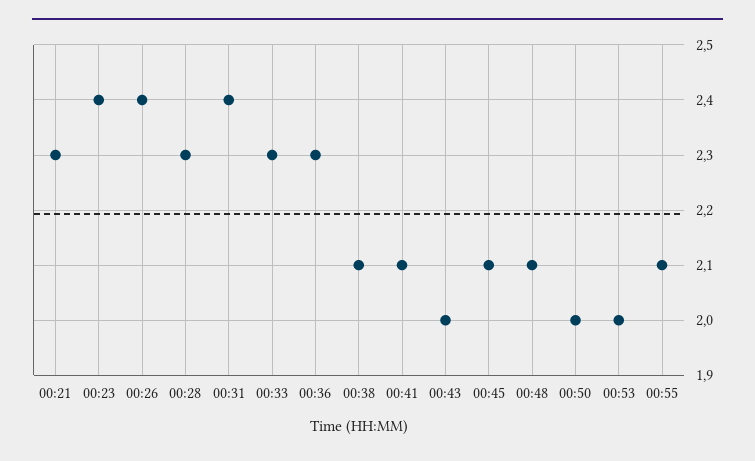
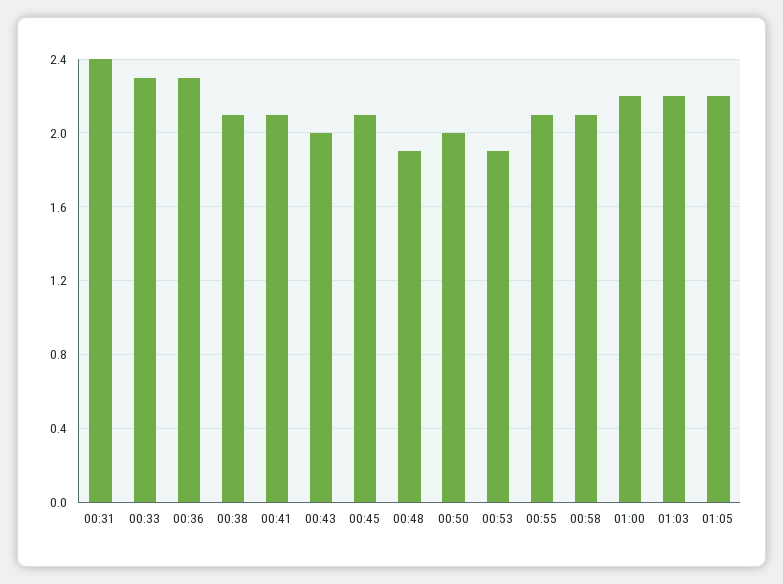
00:21: 2.3 -> none
00:23: 2.4 -> none
00:26: 2.4 -> none
00:28: 2.3 -> none
00:48: 2.1 -> 1.9
00:53: 2 -> 1.9
00:58: none -> 2.1
01:00: none -> 2.2
01:03: none -> 2.2
01:05: none -> 2.2

